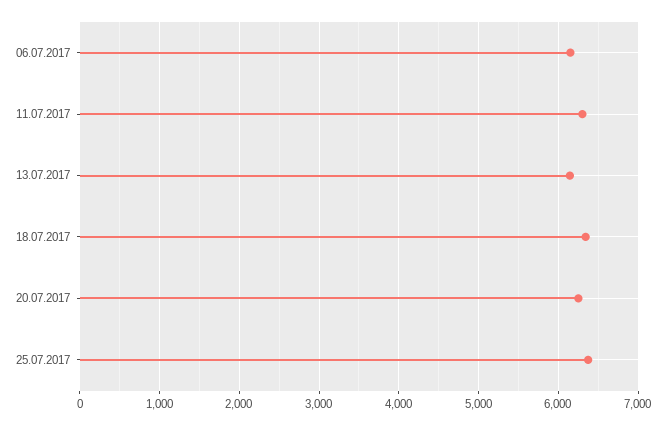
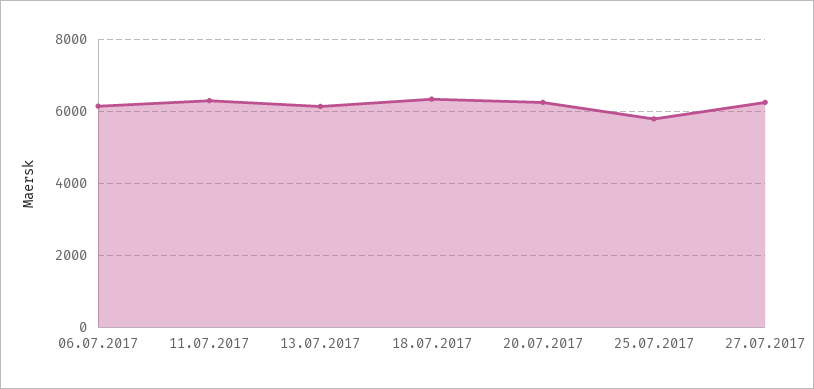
25.07.2017: 6400 -> 5800
27.07.2017: none -> 6200

